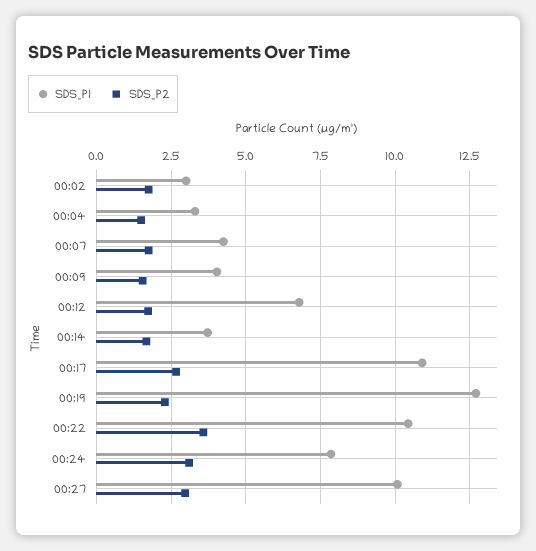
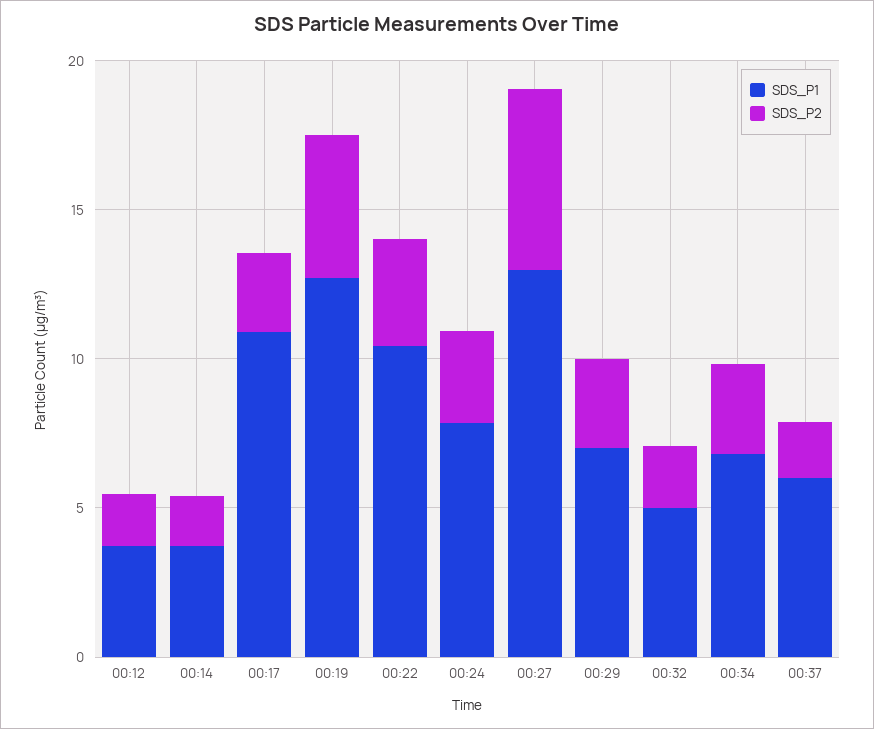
SDS_P1, 00:02: 3 -> none
SDS_P2, 00:02: 1.75 -> none
SDS_P1, 00:04: 3.25 -> none
SDS_P2, 00:04: 1.5 -> none
SDS_P1, 00:07: 4.25 -> none
SDS_P2, 00:07: 1.75 -> none
SDS_P1, 00:09: 4 -> none
SDS_P2, 00:09: 1.5 -> none
SDS_P1, 00:12: 6.75 -> 4
SDS_P2, 00:19: 2.25 -> 5
SDS_P1, 00:27: 10 -> 13
SDS_P2, 00:27: 3 -> 6
SDS_P1, 00:29: none -> 7
SDS_P2, 00:29: none -> 3
SDS_P1, 00:32: none -> 5
SDS_P2, 00:32: none -> 2
SDS_P1, 00:34: none -> 7
SDS_P2, 00:34: none -> 3
SDS_P1, 00:37: none -> 6
SDS_P2, 00:37: none -> 2

